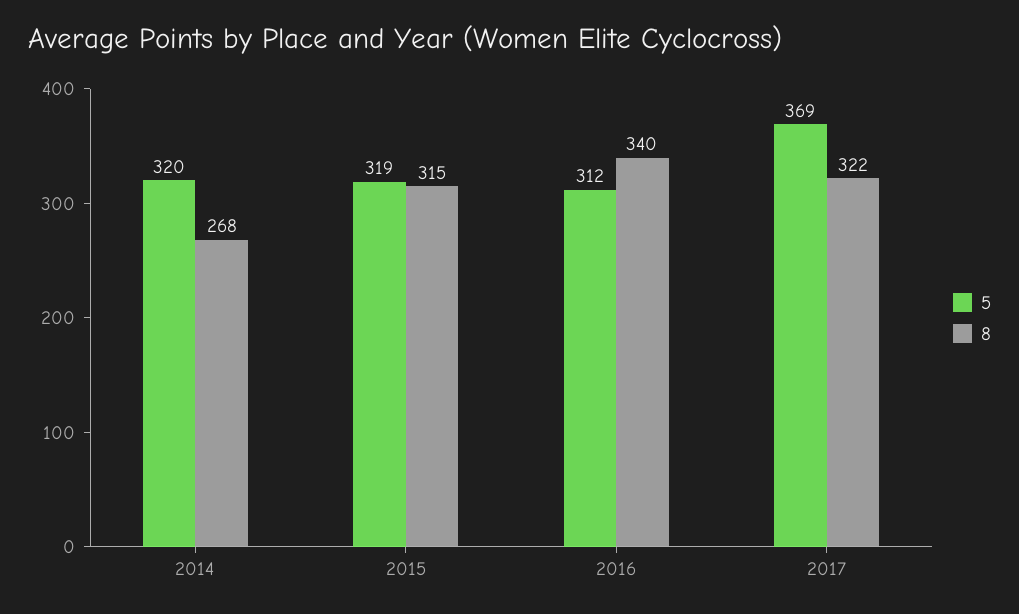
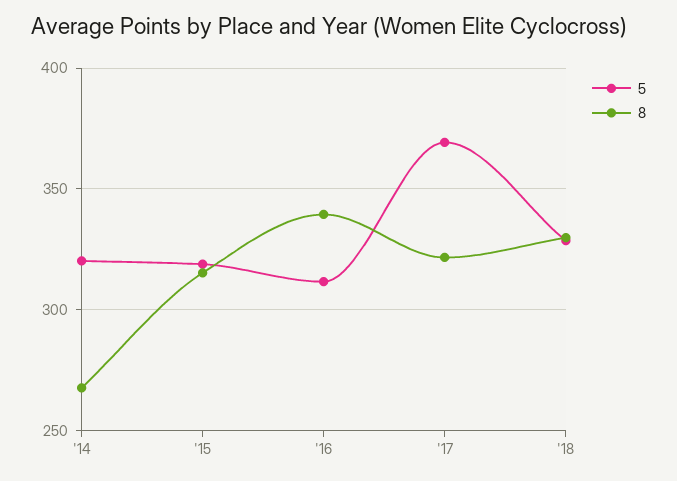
5, '18: none -> 330
8, '18: none -> 330

